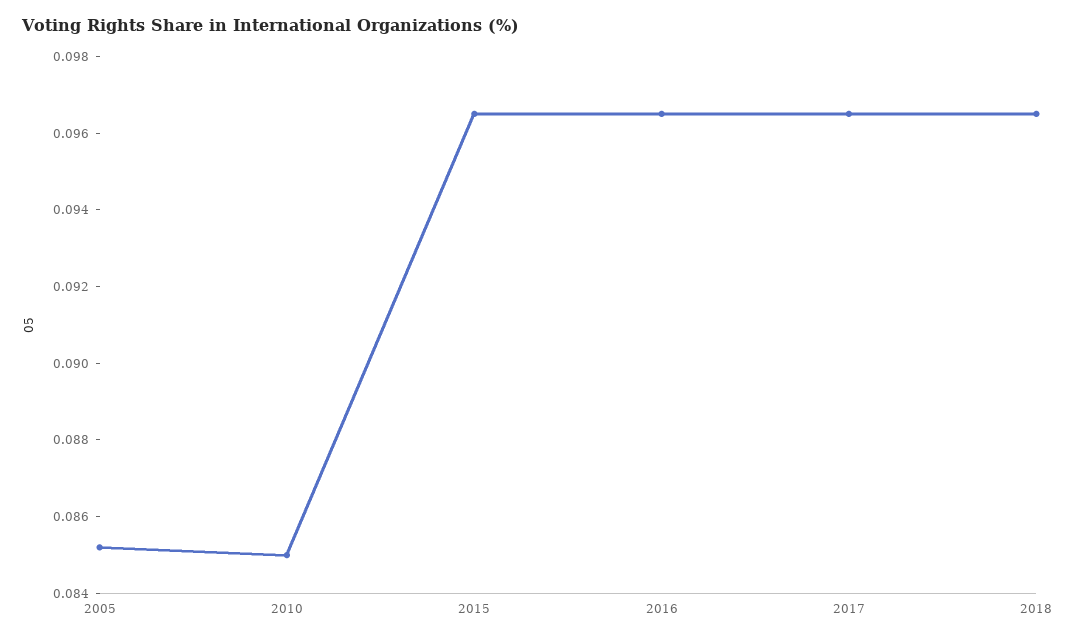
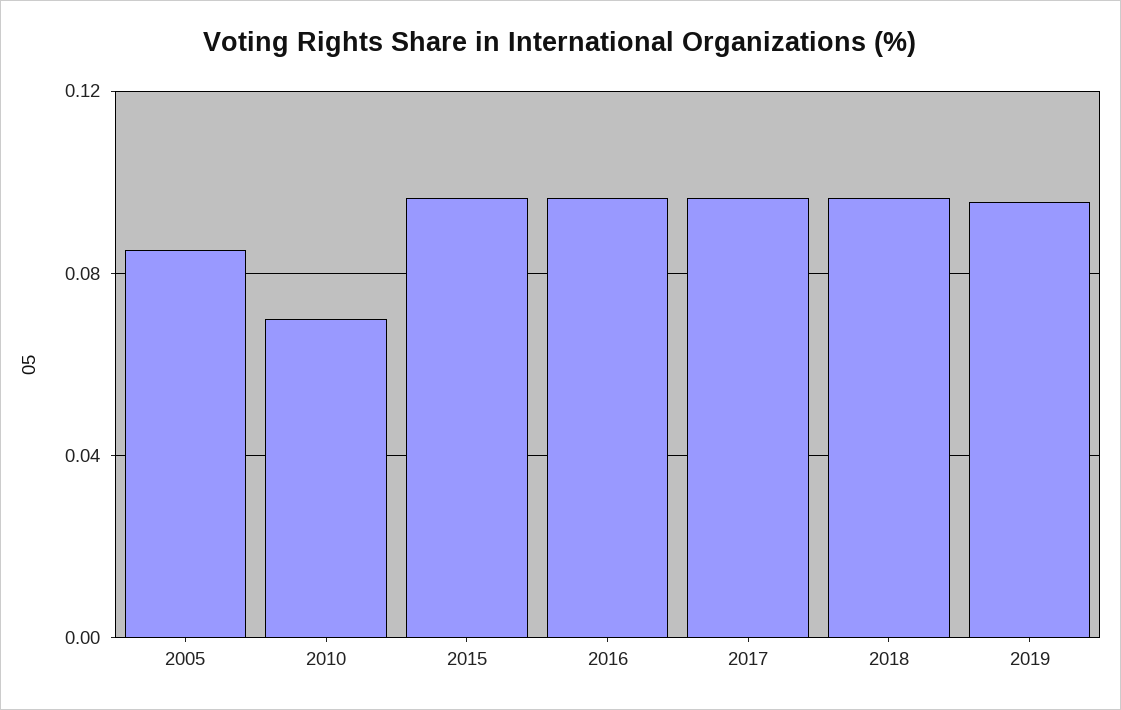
2010: 0.085 -> 0.07
2019: none -> 0.095

